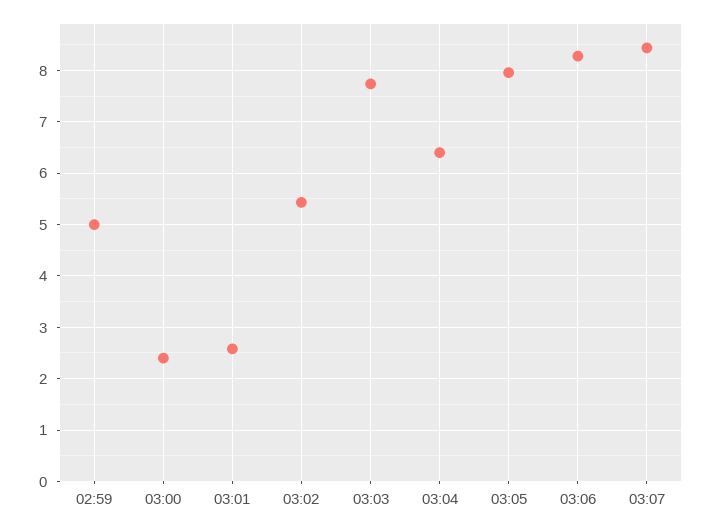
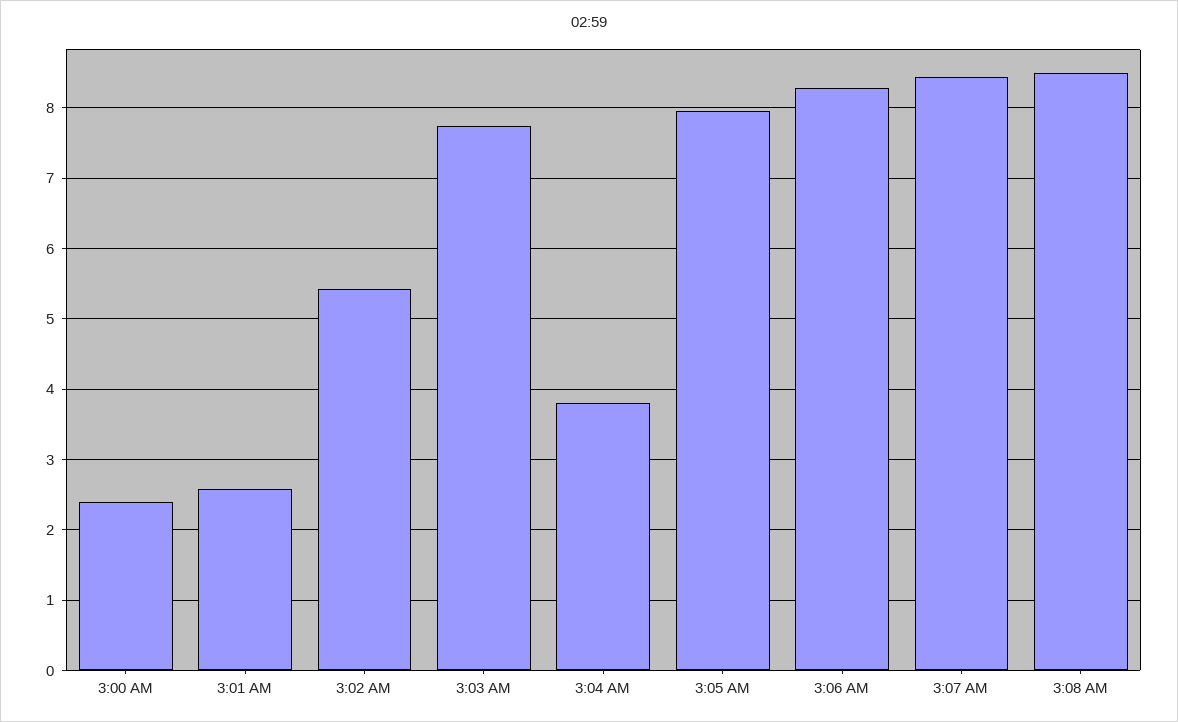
02:59: 5 -> none
03:04: 6.4 -> 3.8
3:08 AM: none -> 8.5

